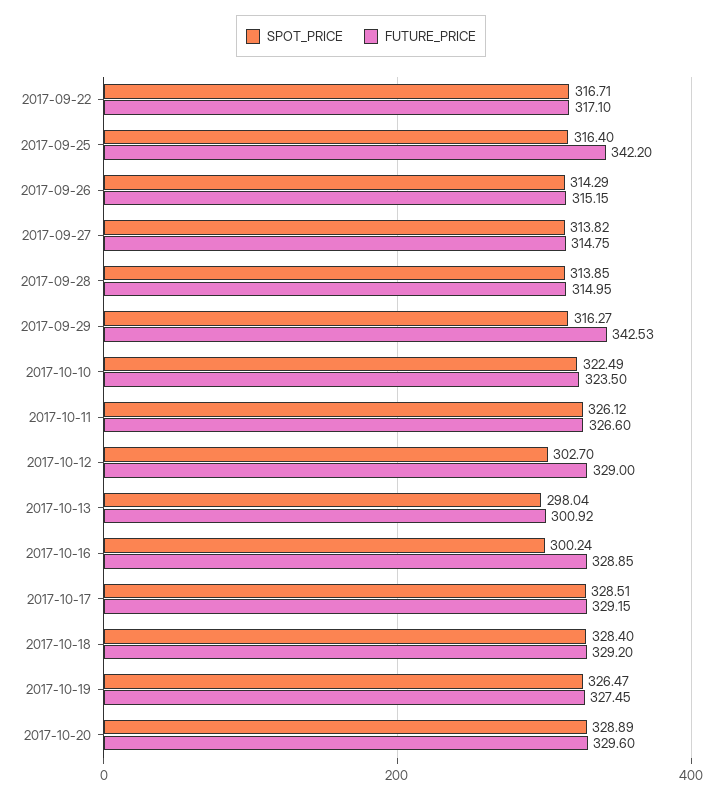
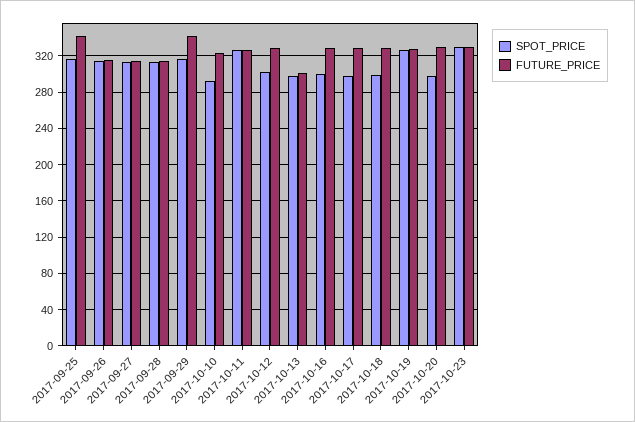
SPOT_PRICE, 2017-09-22: 316.71 -> none
FUTURE_PRICE, 2017-09-22: 317.1 -> none
SPOT_PRICE, 2017-10-10: 322.49 -> 290
SPOT_PRICE, 2017-10-17: 328.51 -> 300
SPOT_PRICE, 2017-10-18: 328.4 -> 300
SPOT_PRICE, 2017-10-20: 328.89 -> 300
SPOT_PRICE, 2017-10-23: none -> 330
FUTURE_PRICE, 2017-10-23: none -> 330

